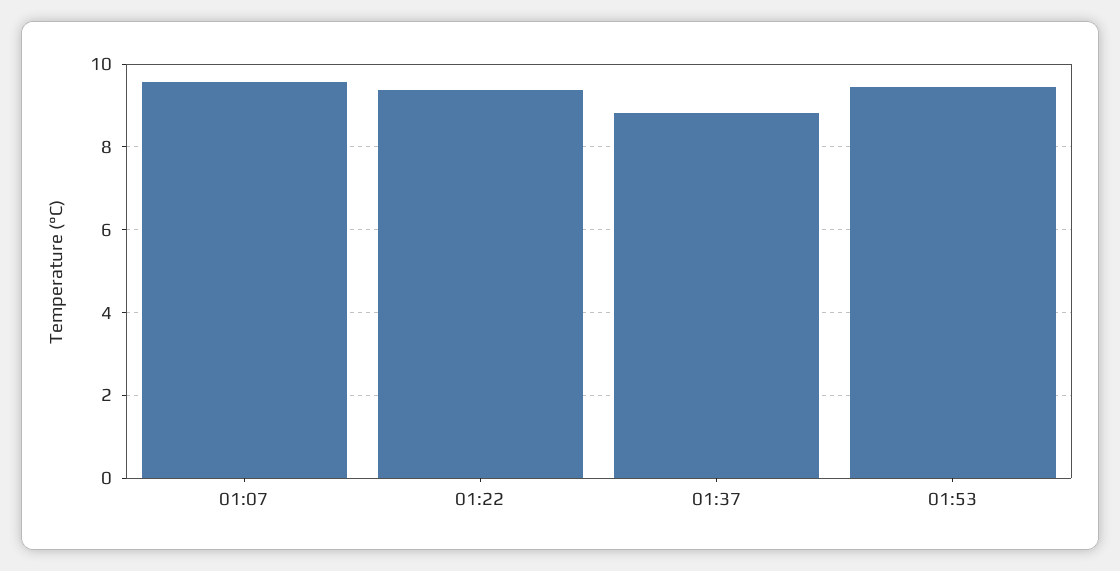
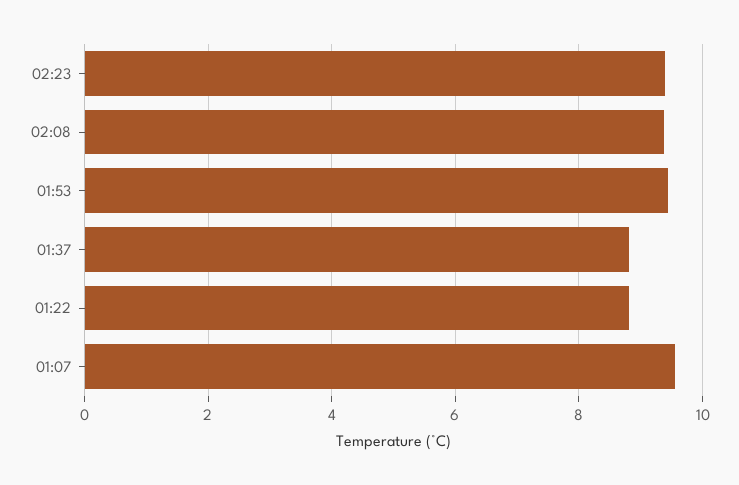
01:22: 9.4 -> 8.8
02:23: none -> 9.4
02:08: none -> 9.4

